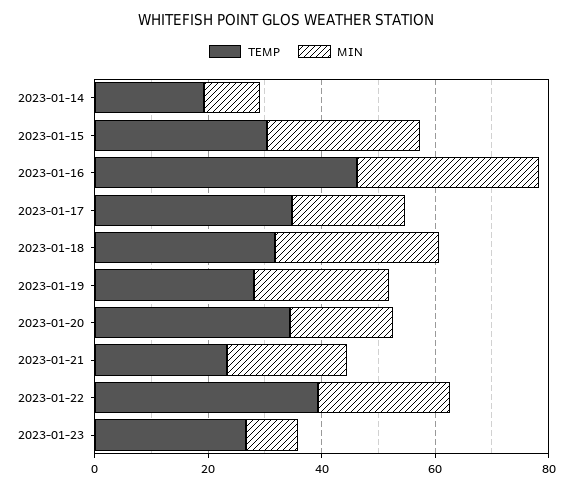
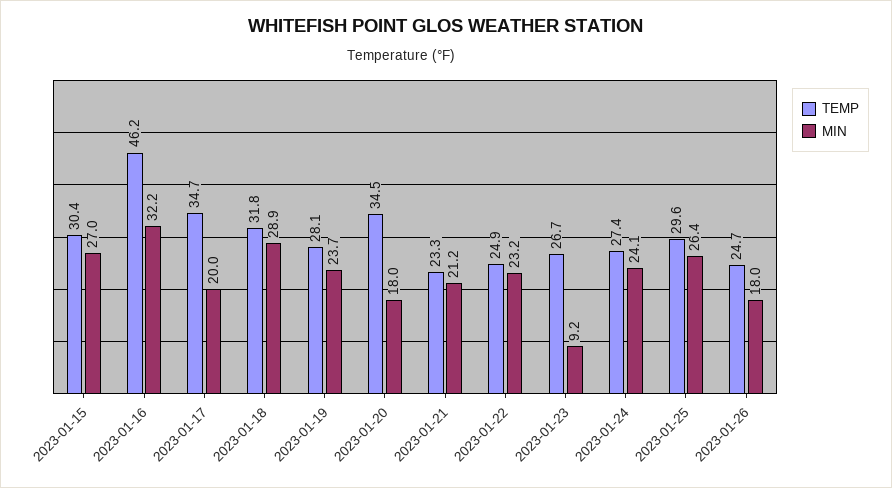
TEMP, 2023-01-14: 20 -> none
MIN, 2023-01-14: 10 -> none
TEMP, 2023-01-22: 40 -> 24.9
TEMP, 2023-01-24: none -> 27.4
MIN, 2023-01-24: none -> 24.1
TEMP, 2023-01-25: none -> 29.6
MIN, 2023-01-25: none -> 26.4
TEMP, 2023-01-26: none -> 24.7
MIN, 2023-01-26: none -> 18

